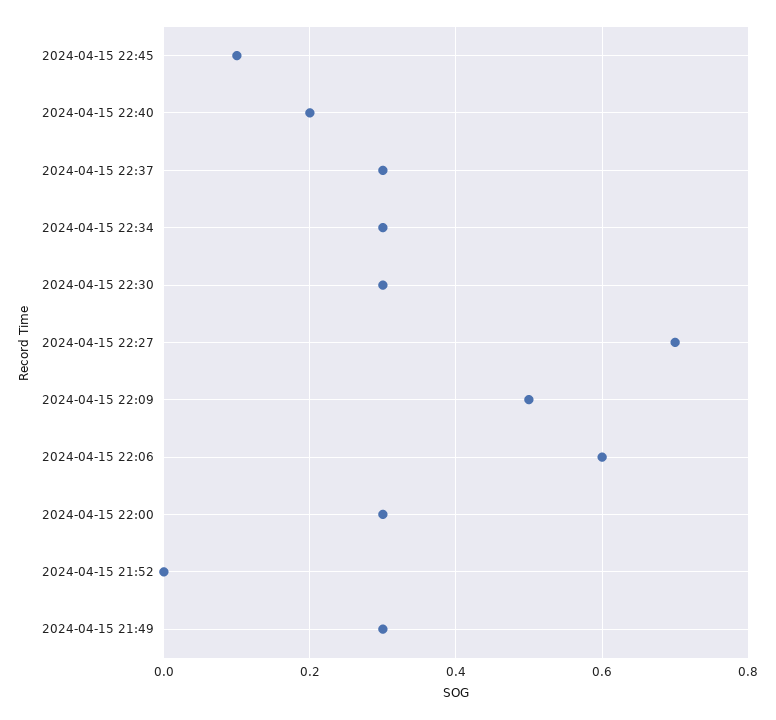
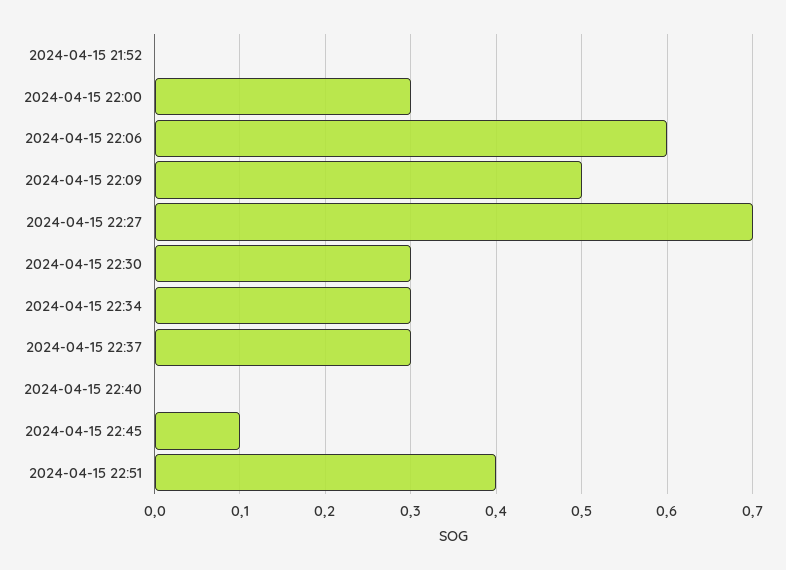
2024-04-15 22:40: 0.2 -> 0
2024-04-15 21:49: 0.3 -> none
2024-04-15 22:51: none -> 0.4

